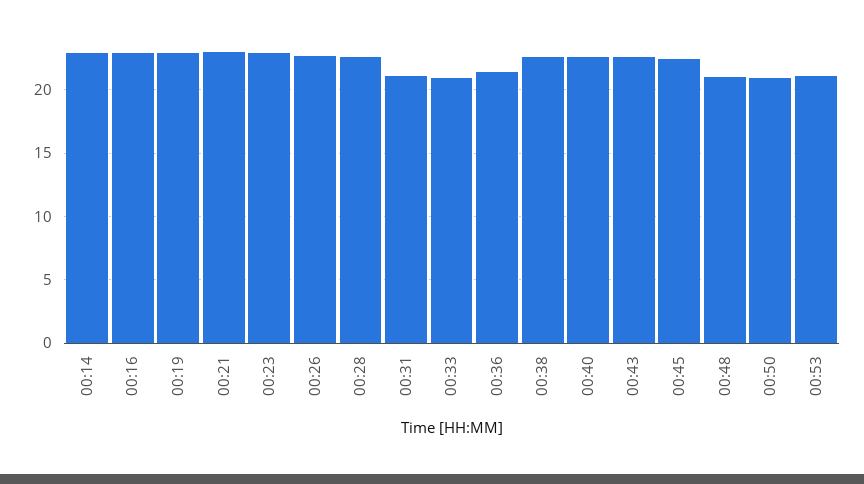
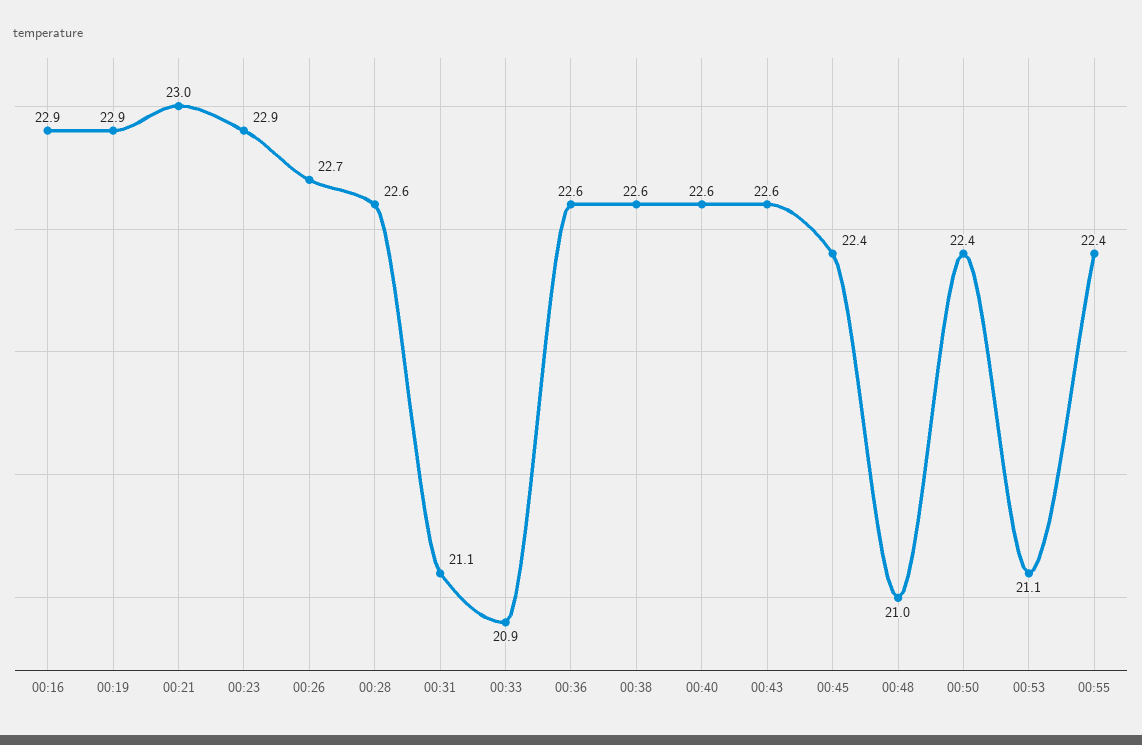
00:14: 23 -> none
00:36: 21.5 -> 22.6
00:50: 21 -> 22.4
00:55: none -> 22.4

